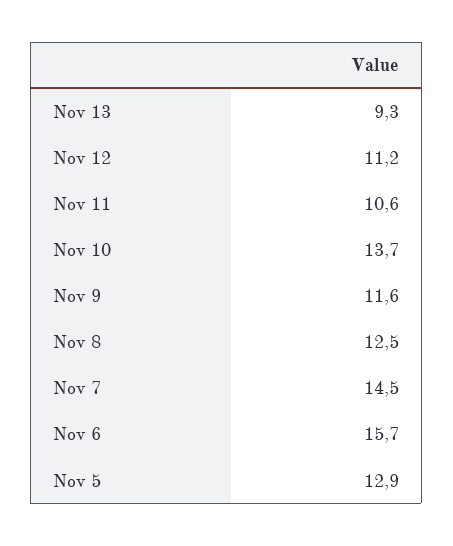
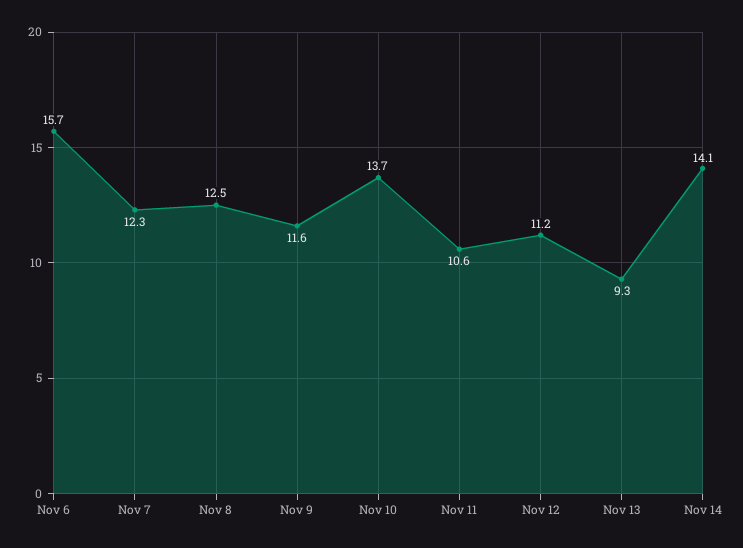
Nov 7: 14.5 -> 12.3
Nov 5: 12.9 -> none
Nov 14: none -> 14.1

